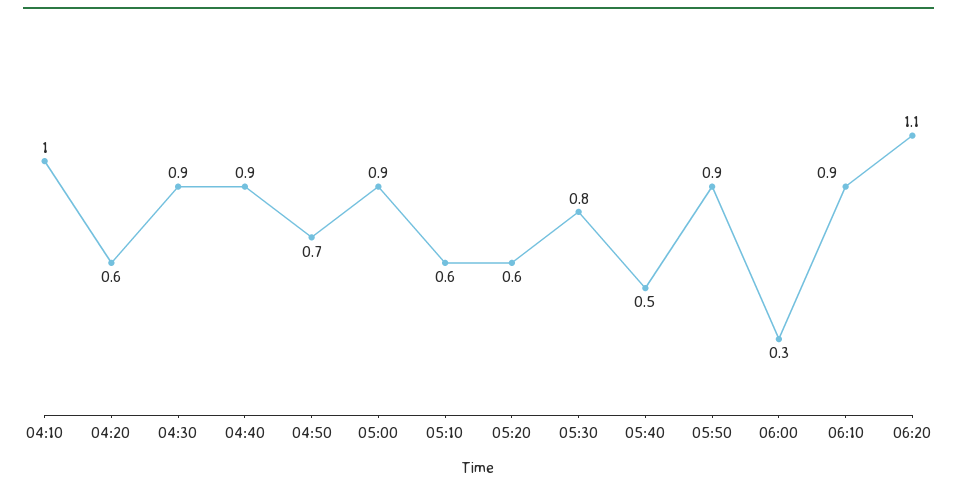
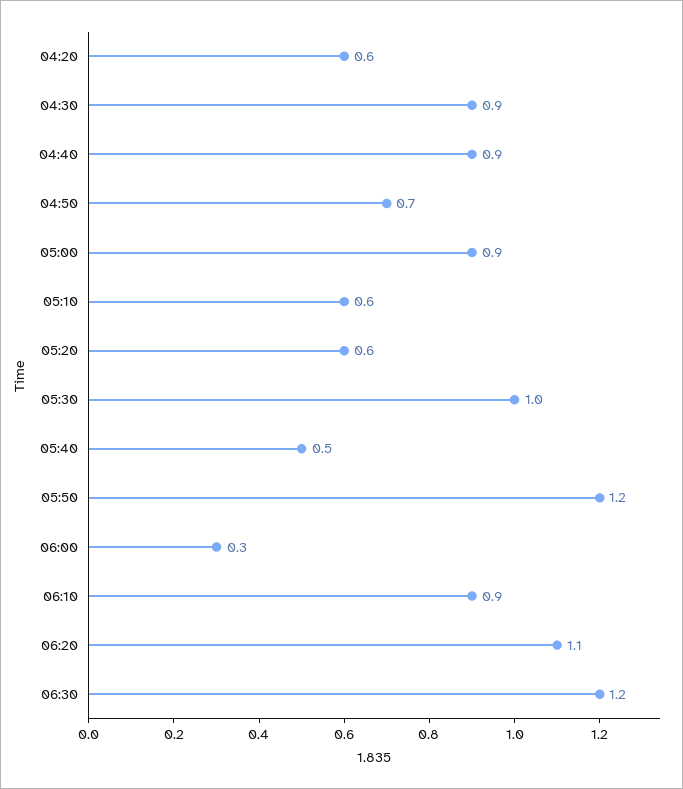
04:10: 1 -> none
05:30: 0.8 -> 1
05:50: 0.9 -> 1.2
06:30: none -> 1.2

